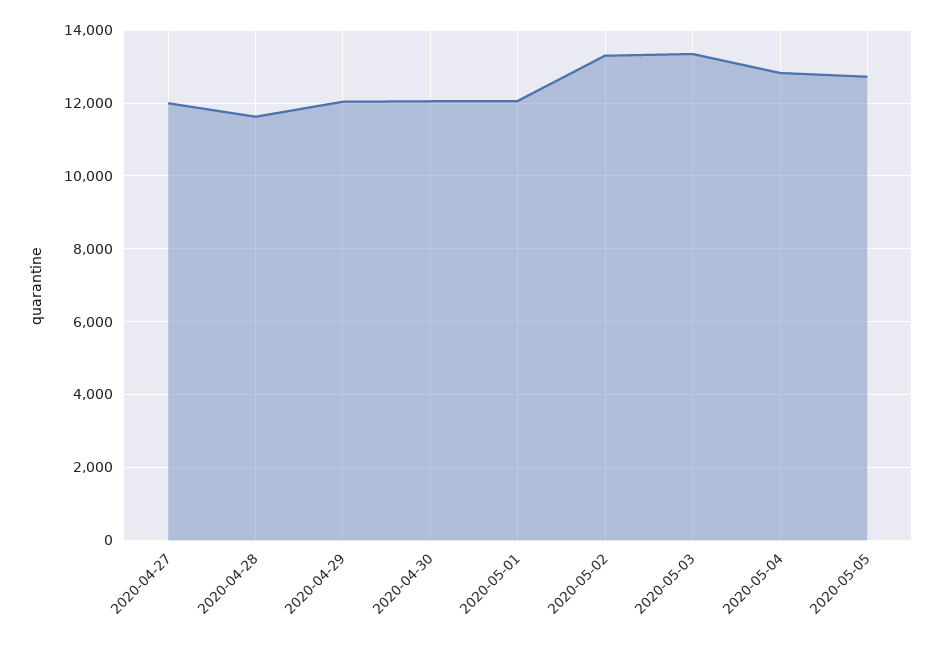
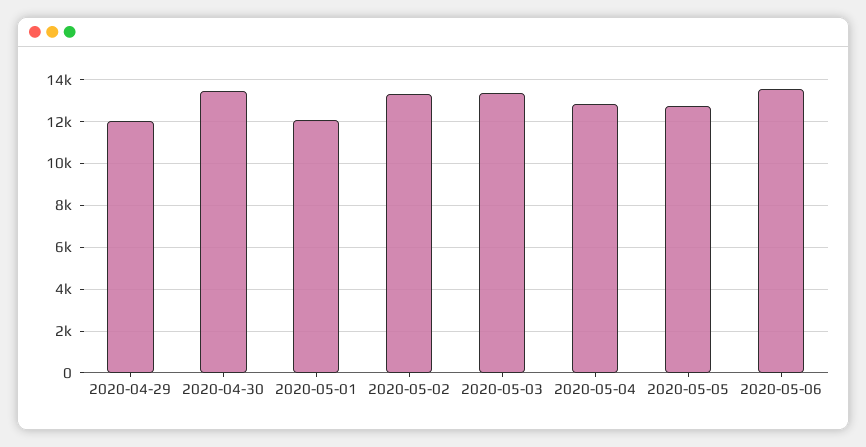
2020-04-27: 12000 -> none
2020-04-28: 11600 -> none
2020-04-30: 12000 -> 13500
2020-05-06: none -> 13500

